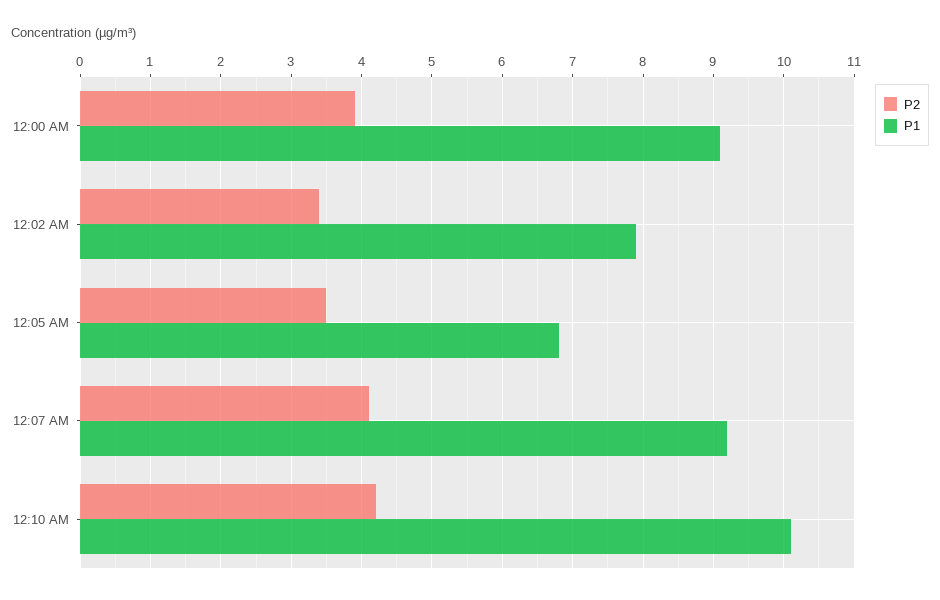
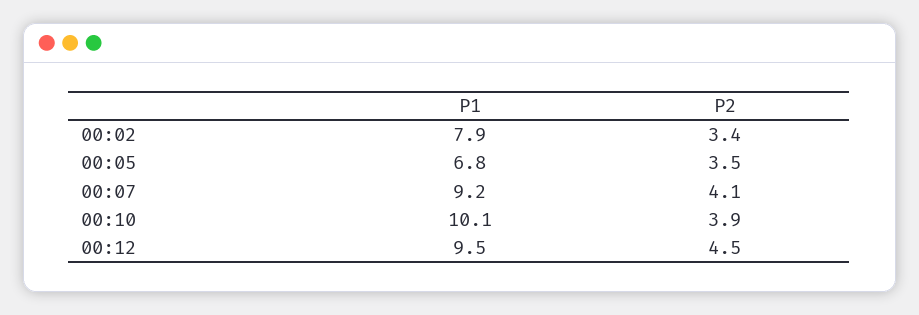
P2, 12:00 AM: 3.9 -> none
P1, 12:00 AM: 9.1 -> none
P2, 12:10 AM: 4.2 -> 3.9
P1, 00:12: none -> 9.5
P2, 00:12: none -> 4.5

